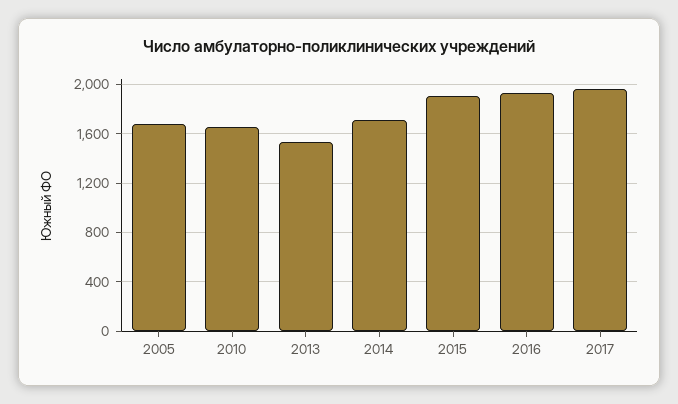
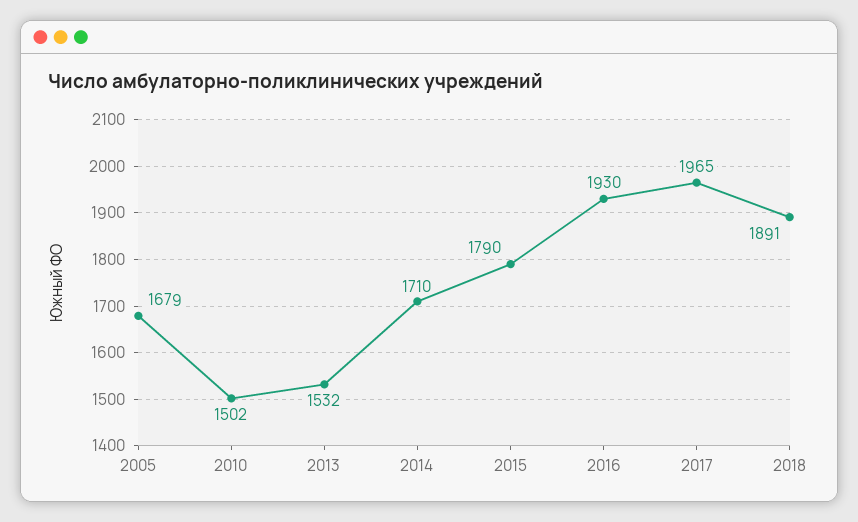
2010: 1650 -> 1502
2015: 1900 -> 1790
2018: none -> 1891

